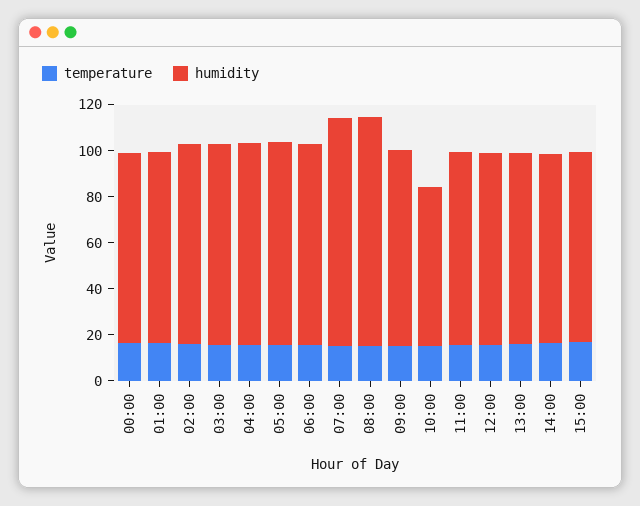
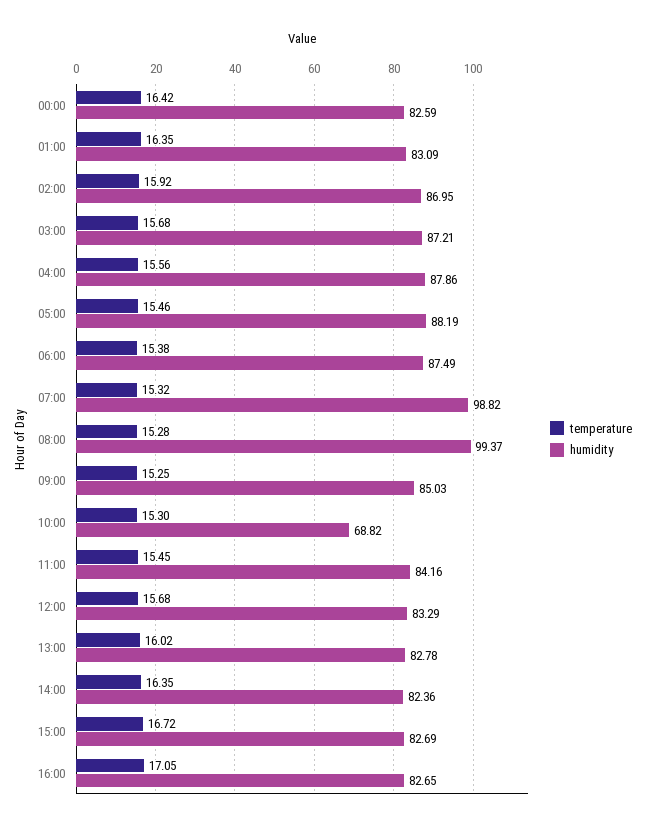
temperature, 16:00: none -> 17.05
humidity, 16:00: none -> 82.65

